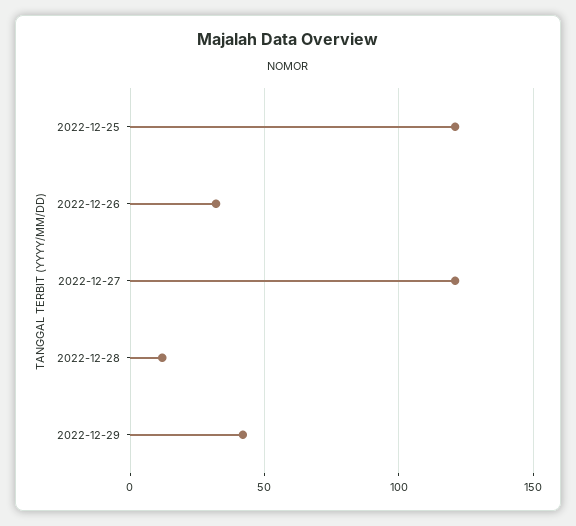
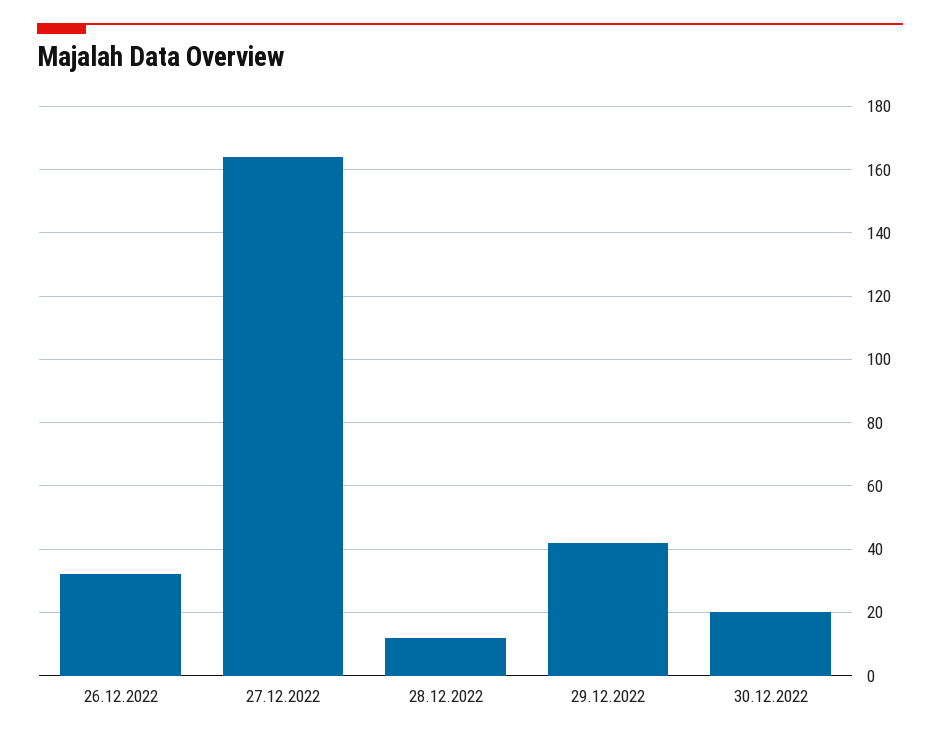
2022-12-25: 120 -> none
2022-12-27: 120 -> 165
30.12.2022: none -> 20

